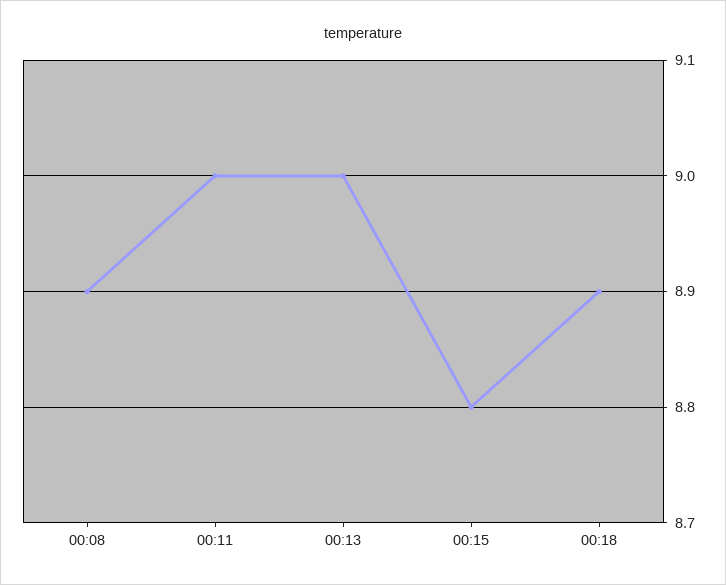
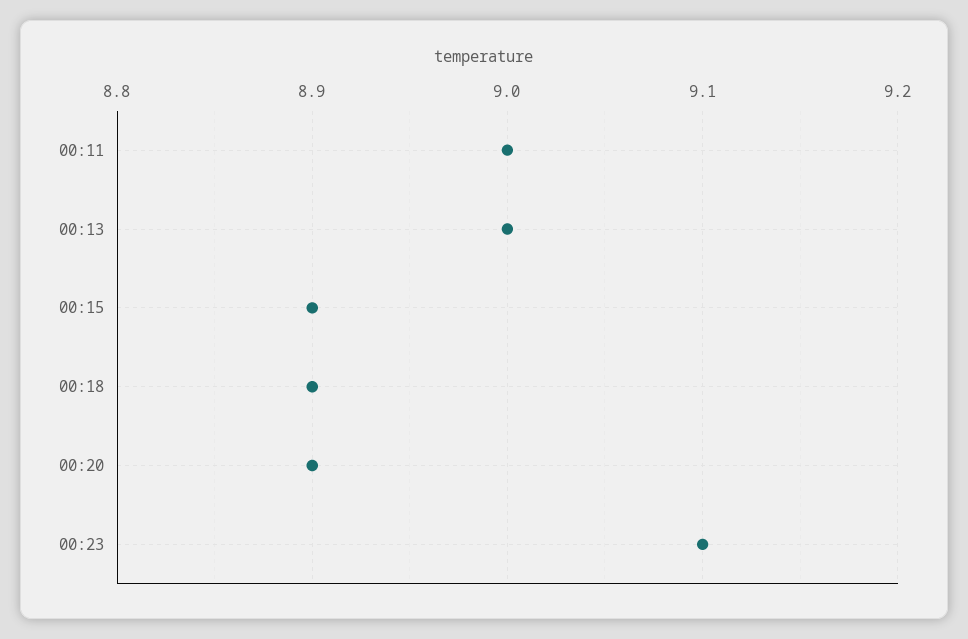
00:08: 8.9 -> none
00:15: 8.8 -> 8.9
00:20: none -> 8.9
00:23: none -> 9.1

